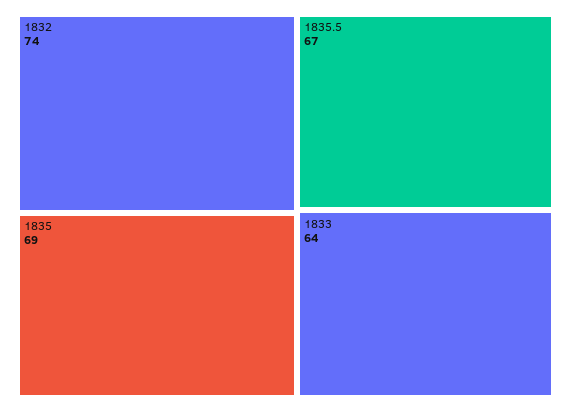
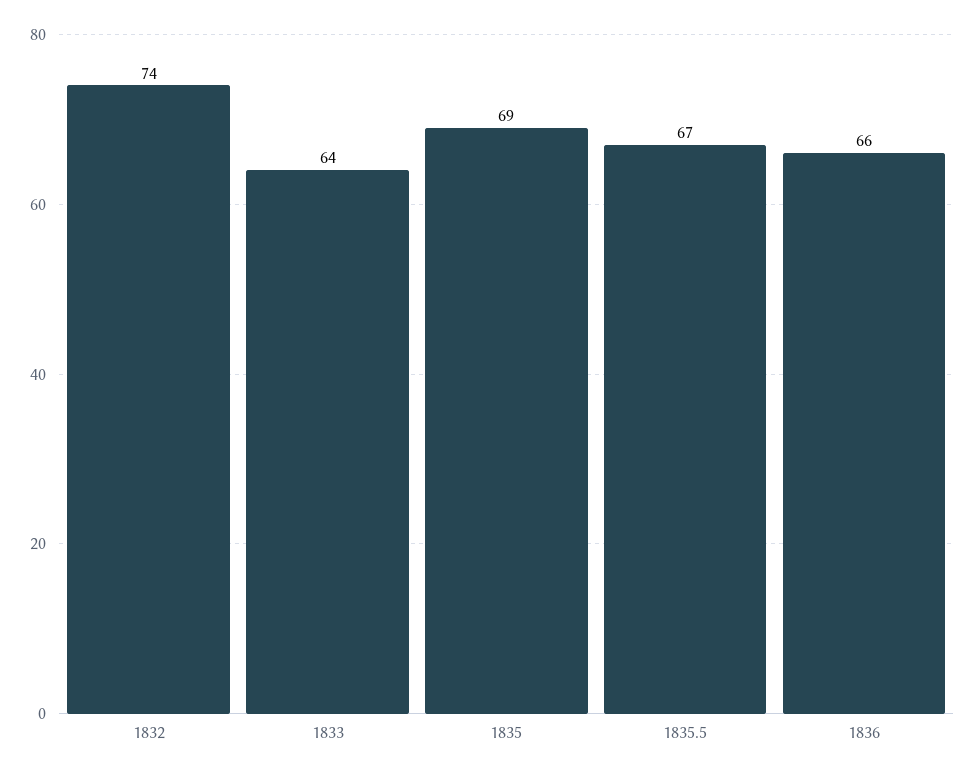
1836: none -> 66

